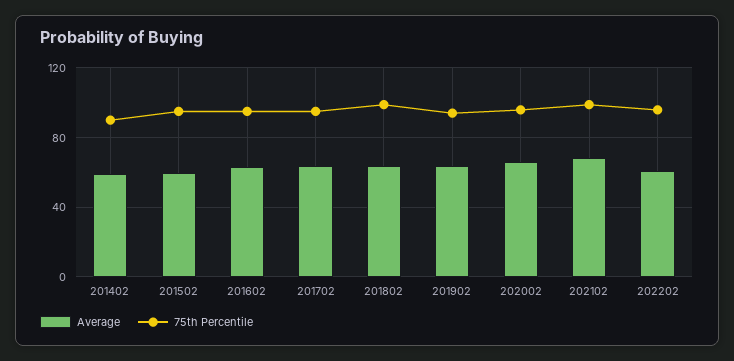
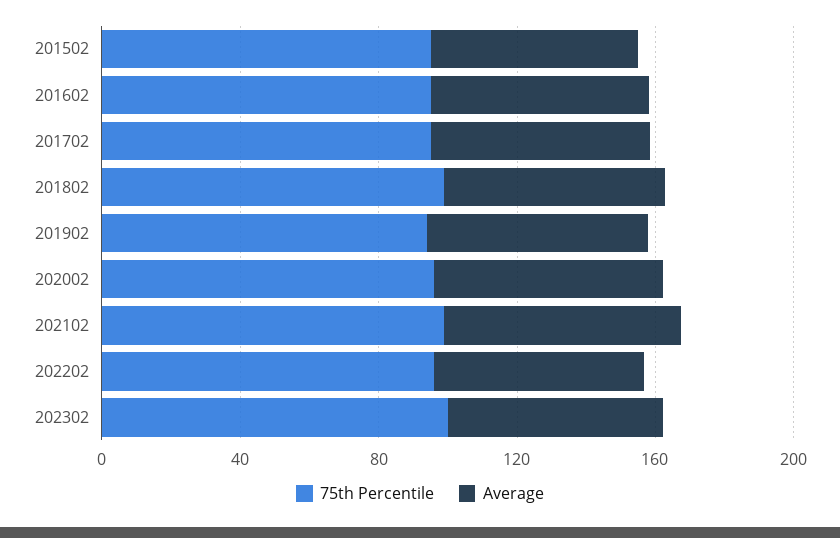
Average, 201402: 60 -> none
75th Percentile, 201402: 90 -> none
75th Percentile, 202302: none -> 100
Average, 202302: none -> 60

